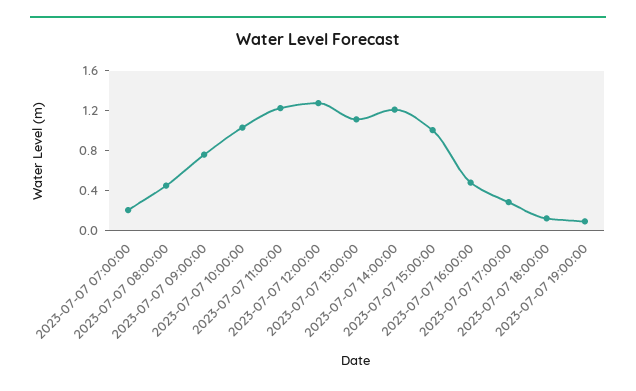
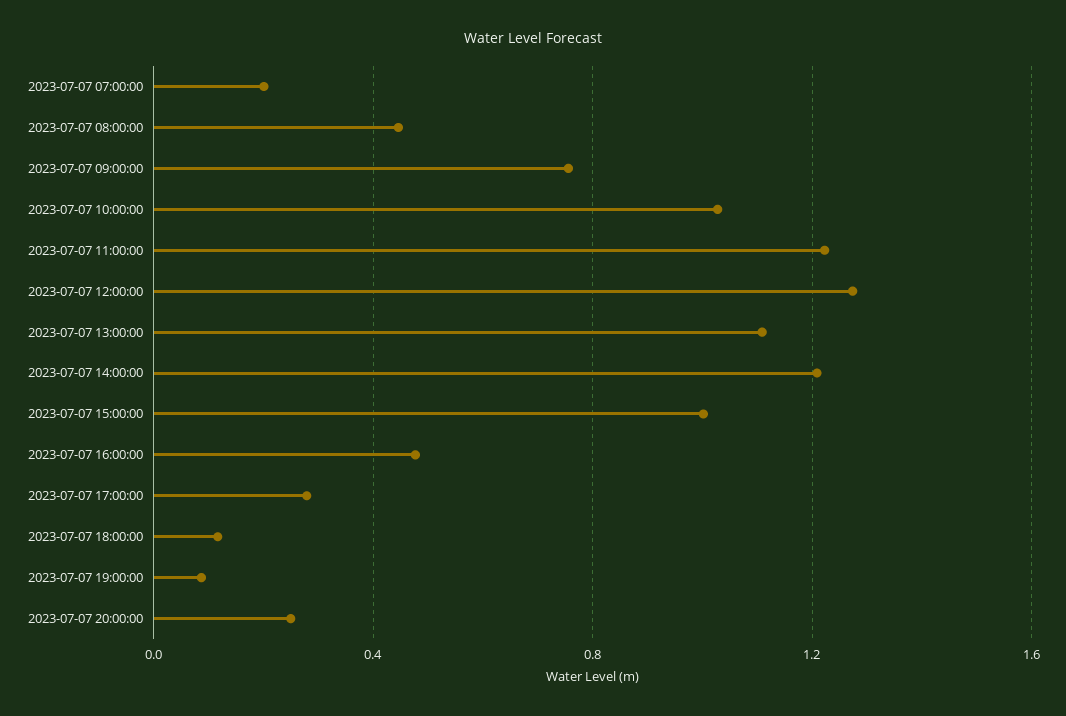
2023-07-07 20:00:00: none -> 0.25

